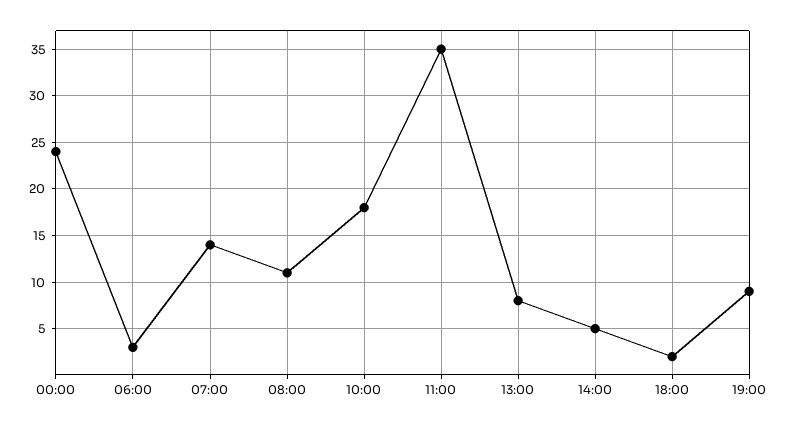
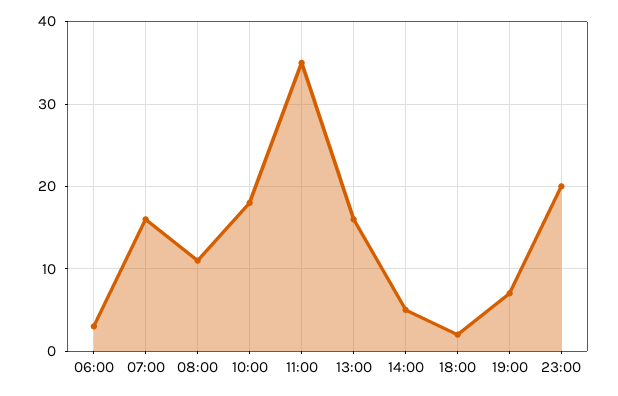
00:00: 24 -> none
07:00: 14 -> 16
13:00: 8 -> 16
19:00: 9 -> 7
23:00: none -> 20

